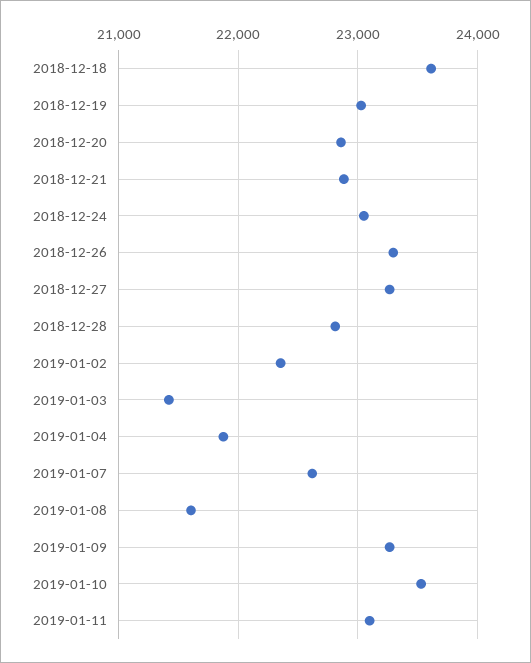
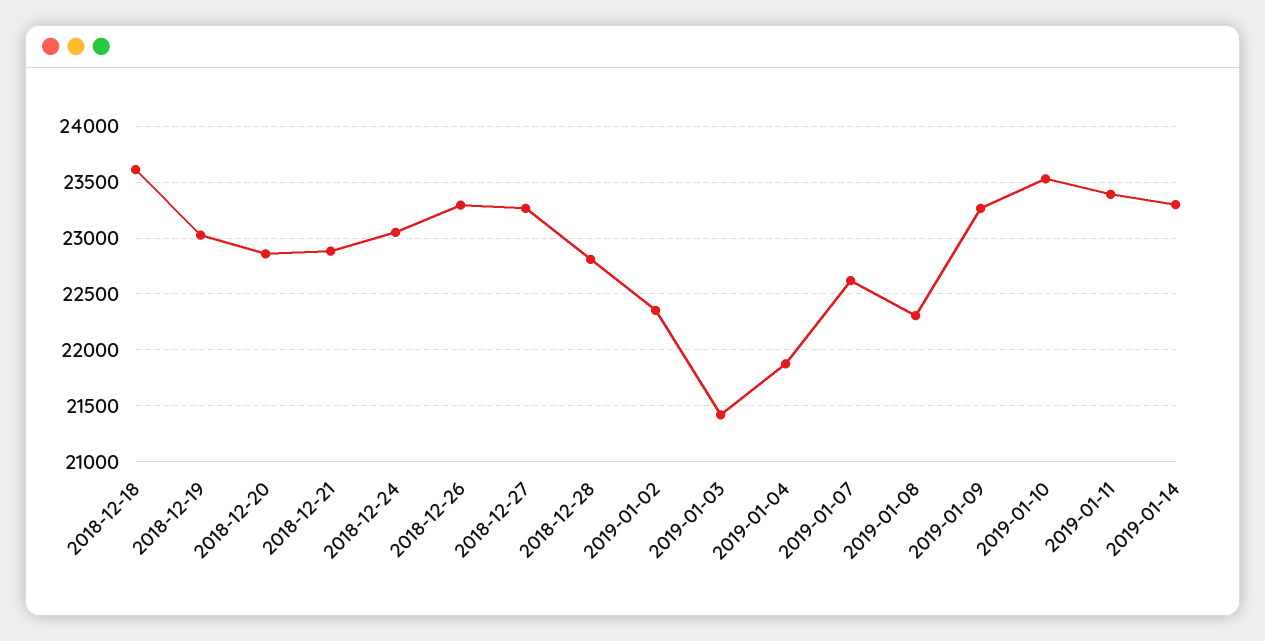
2019-01-08: 21600 -> 22300
2019-01-11: 23100 -> 23400
2019-01-14: none -> 23300

